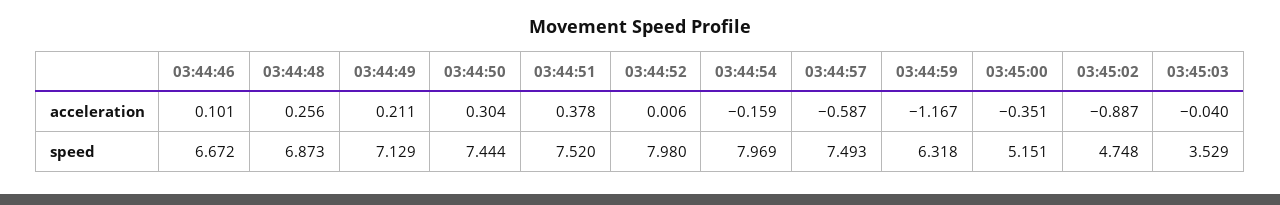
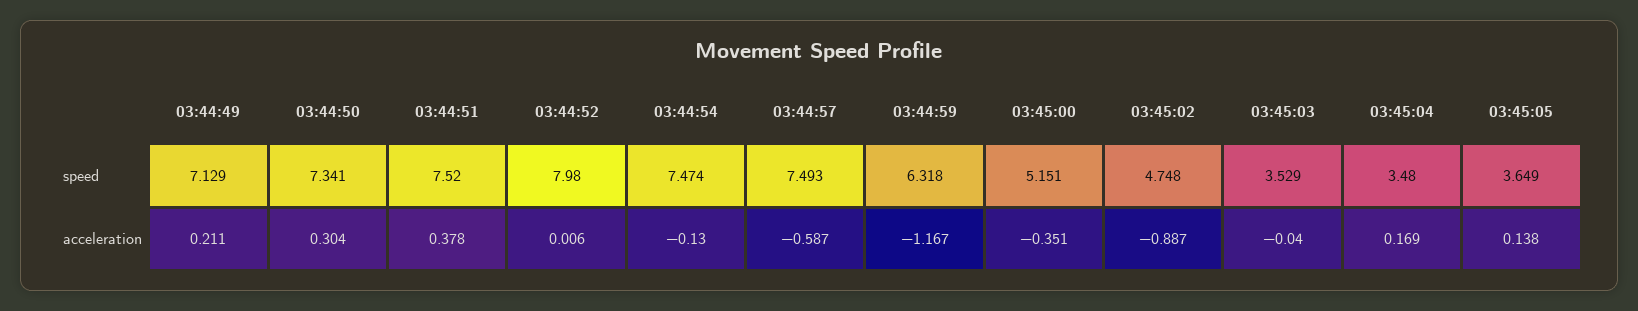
03:44:46, acceleration: 0.101 -> none
03:44:48, acceleration: 0.256 -> none
03:44:54, acceleration: -0.159 -> -0.13
03:44:46, speed: 6.672 -> none
03:44:48, speed: 6.873 -> none
03:44:50, speed: 7.444 -> 7.341
03:44:54, speed: 7.969 -> 7.474
03:45:04, speed: none -> 3.48
03:45:05, speed: none -> 3.649
03:45:04, acceleration: none -> 0.169
03:45:05, acceleration: none -> 0.138

